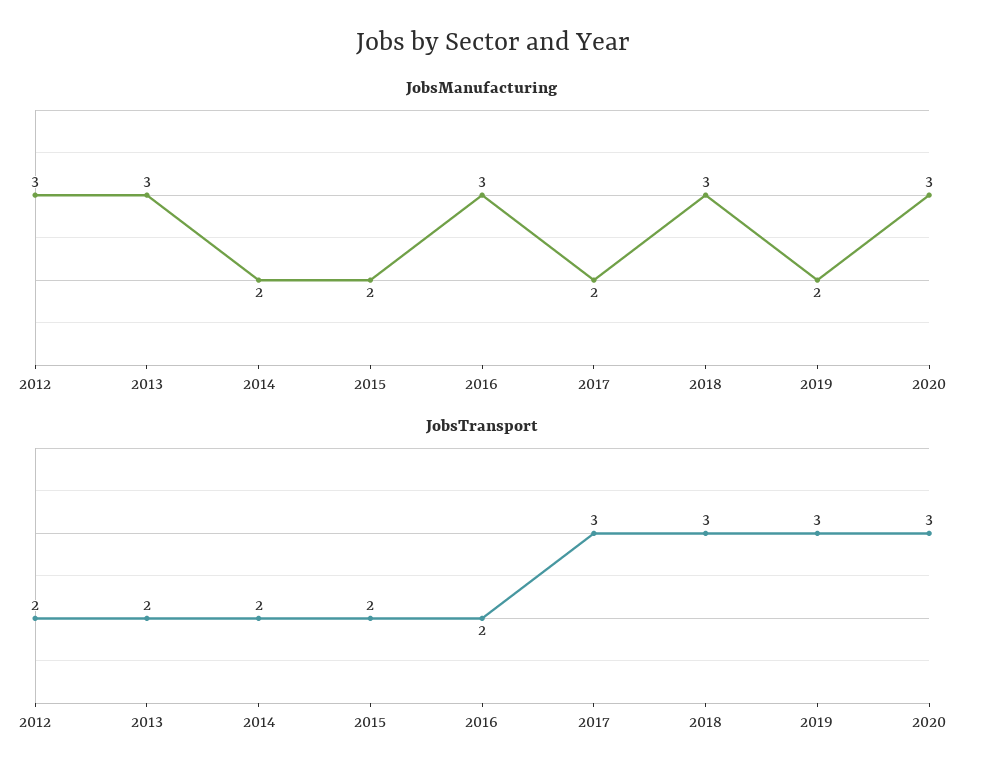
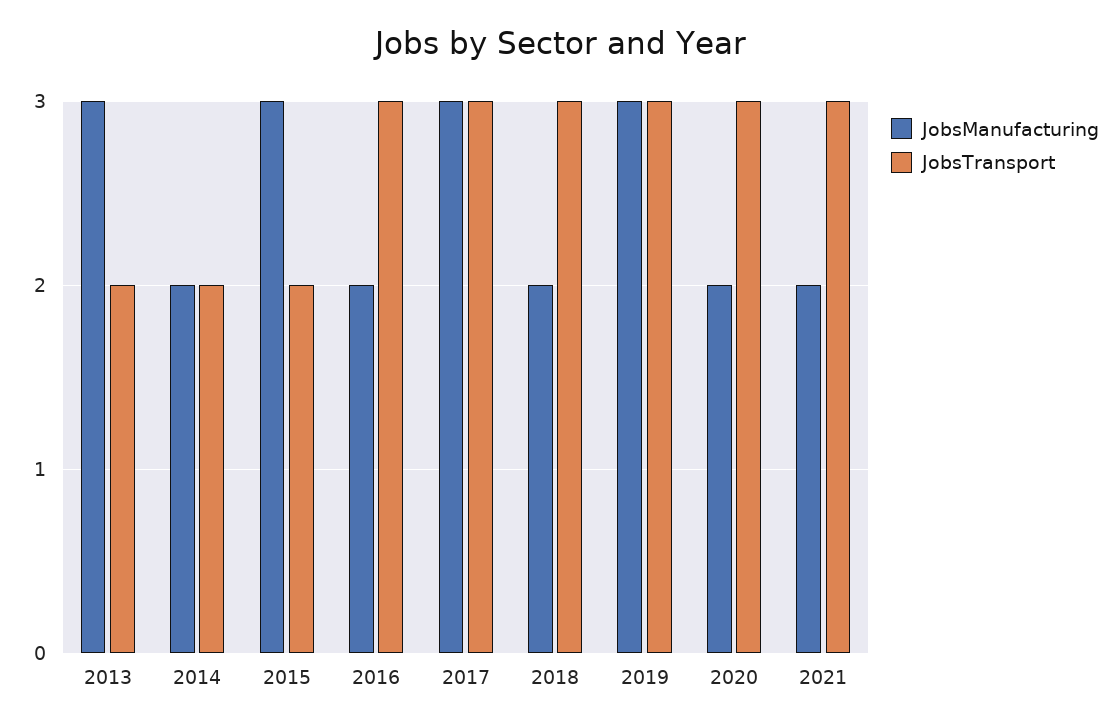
JobsManufacturing, 2012: 3 -> none
JobsManufacturing, 2015: 2 -> 3
JobsManufacturing, 2016: 3 -> 2
JobsManufacturing, 2017: 2 -> 3
JobsManufacturing, 2018: 3 -> 2
JobsManufacturing, 2019: 2 -> 3
JobsManufacturing, 2020: 3 -> 2
JobsTransport, 2012: 2 -> none
JobsTransport, 2016: 2 -> 3
JobsManufacturing, 2021: none -> 2
JobsTransport, 2021: none -> 3

